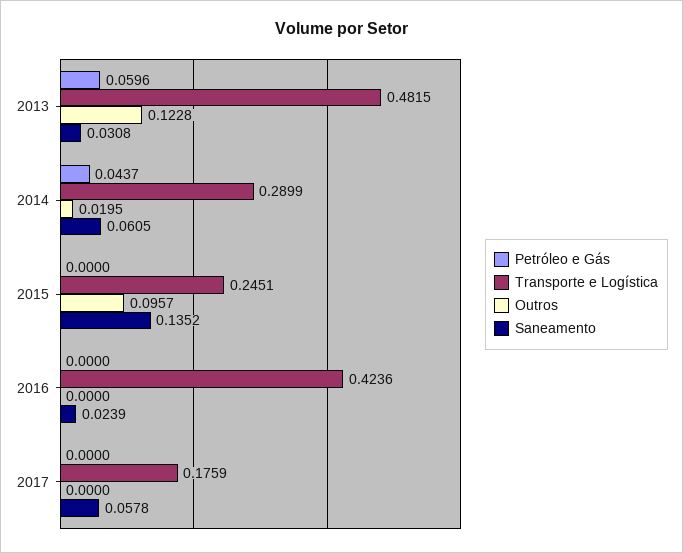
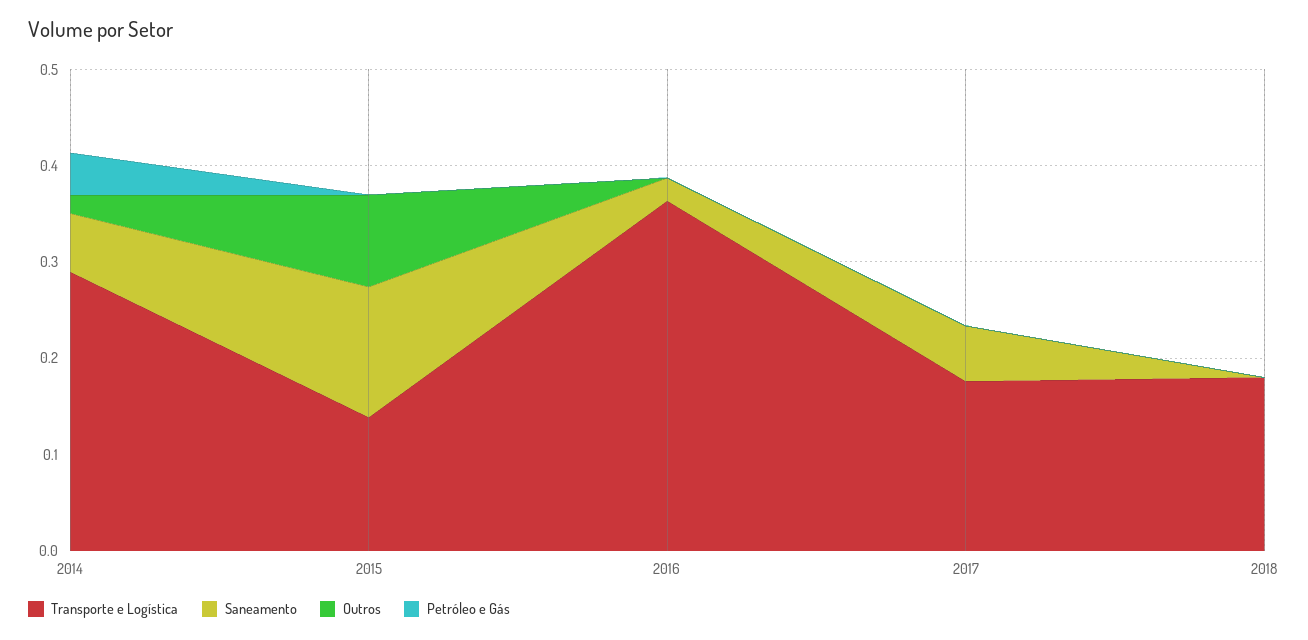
Petróleo e Gás, 2013: 0.0596 -> none
Transporte e Logística, 2013: 0.4815 -> none
Outros, 2013: 0.1228 -> none
Saneamento, 2013: 0.0308 -> none
Transporte e Logística, 2015: 0.2451 -> 0.14
Transporte e Logística, 2016: 0.4236 -> 0.36
Transporte e Logística, 2018: none -> 0.18
Saneamento, 2018: none -> 0
Outros, 2018: none -> 0
Petróleo e Gás, 2018: none -> 0

